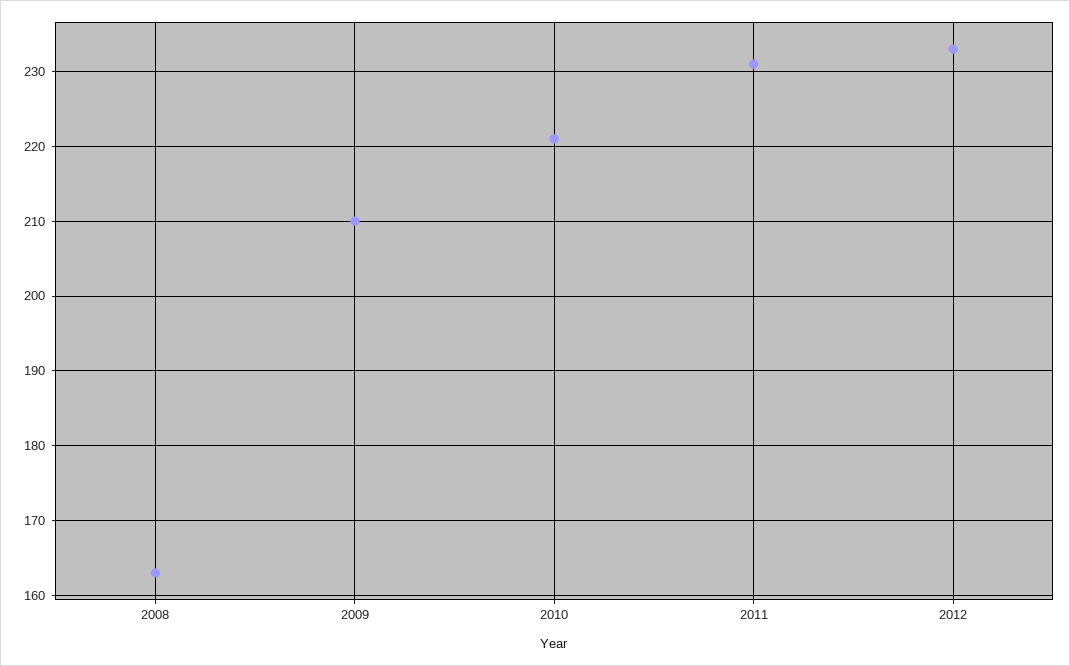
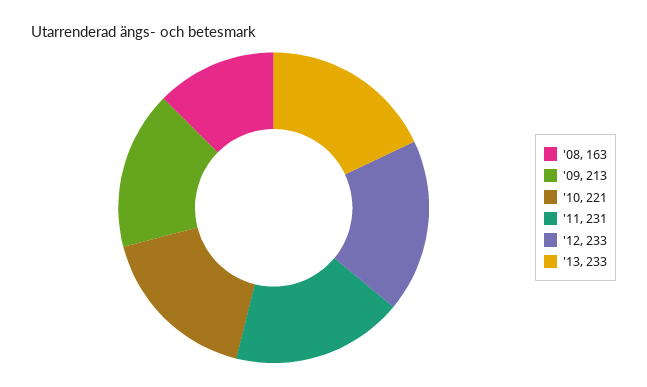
2009: 210 -> 213
'13: none -> 233

